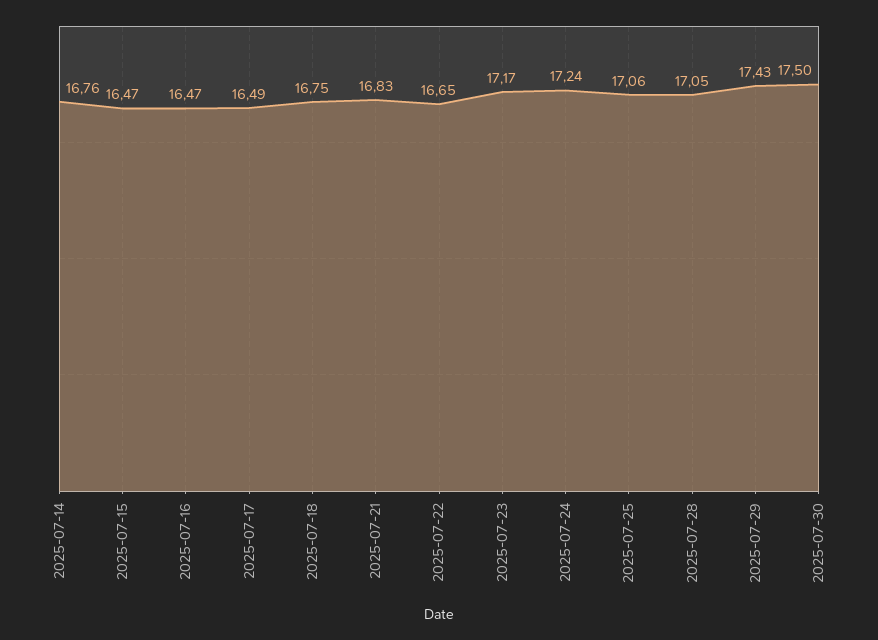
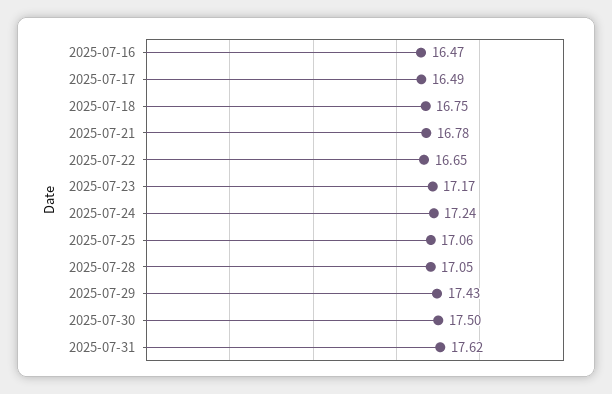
2025-07-14: 16.76 -> none
2025-07-15: 16.47 -> none
2025-07-21: 16.83 -> 16.78
2025-07-31: none -> 17.62

